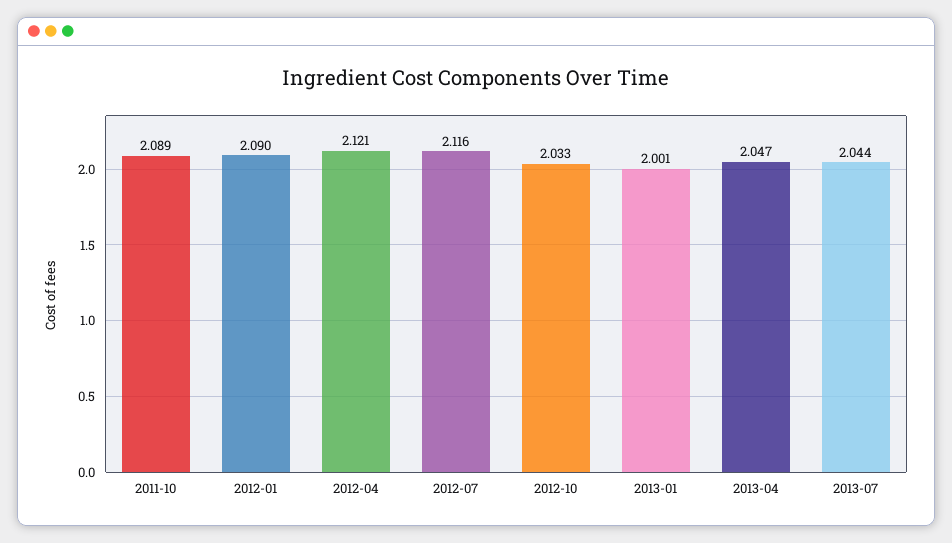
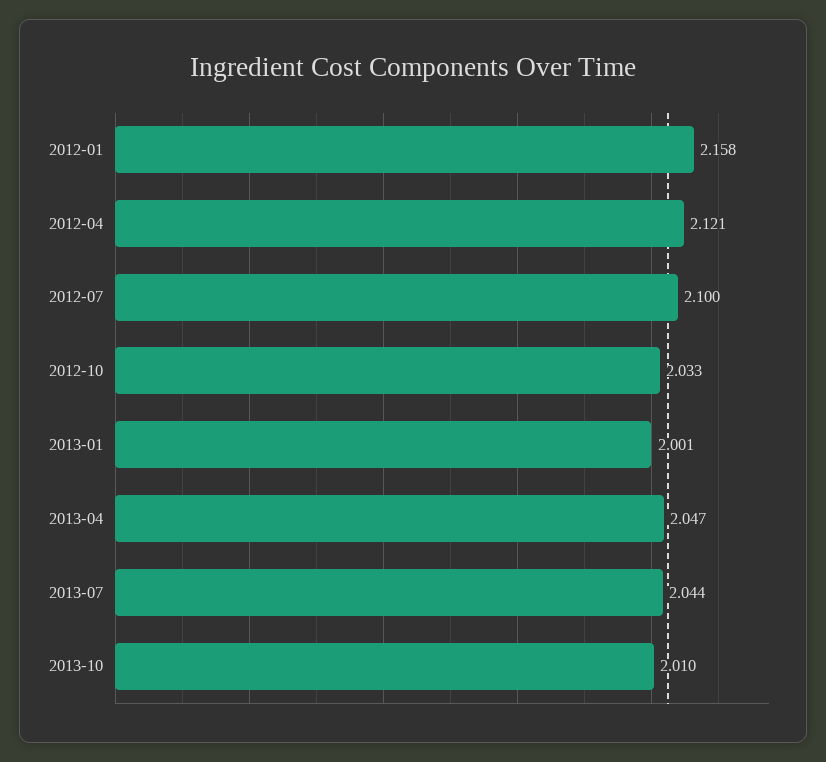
2011-10: 2.089 -> none
2012-01: 2.09 -> 2.158
2012-07: 2.116 -> 2.1
2013-10: none -> 2.01

